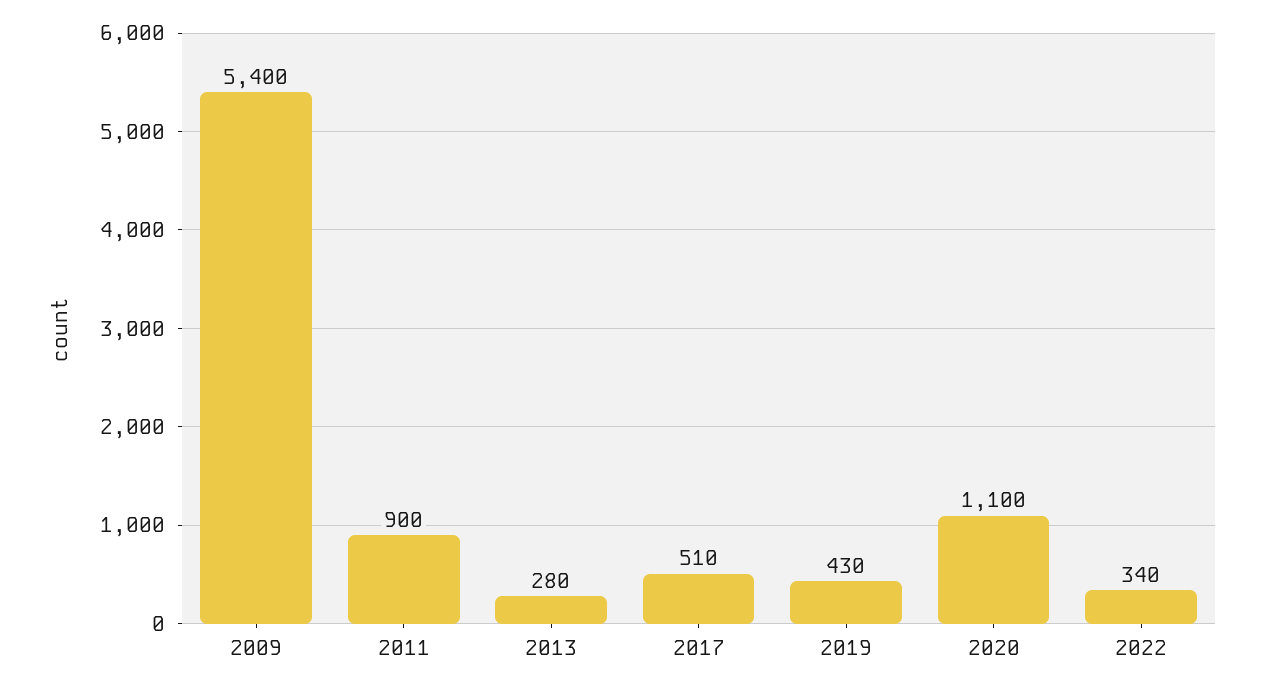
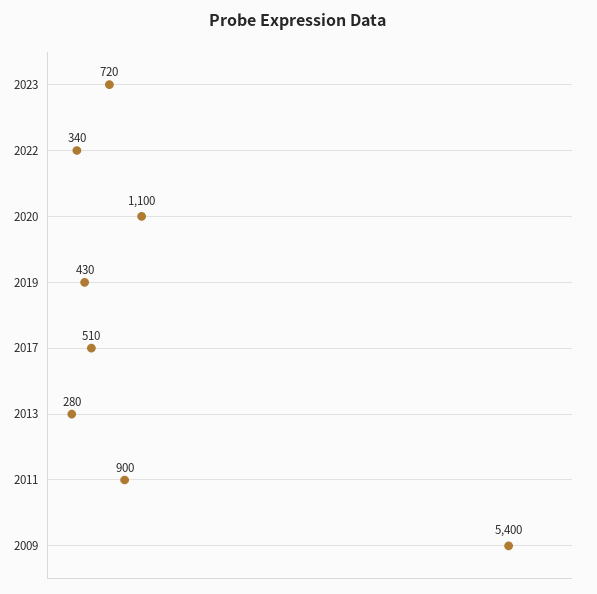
2023: none -> 720

